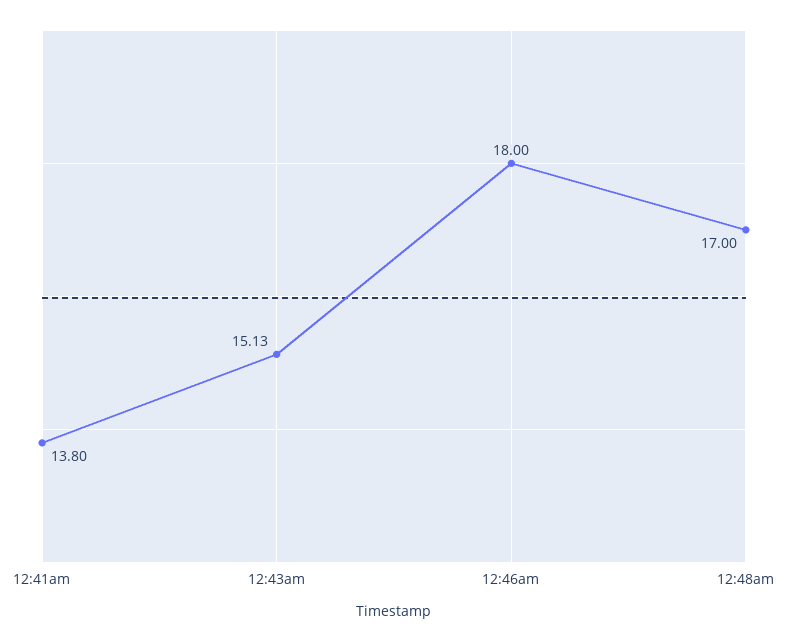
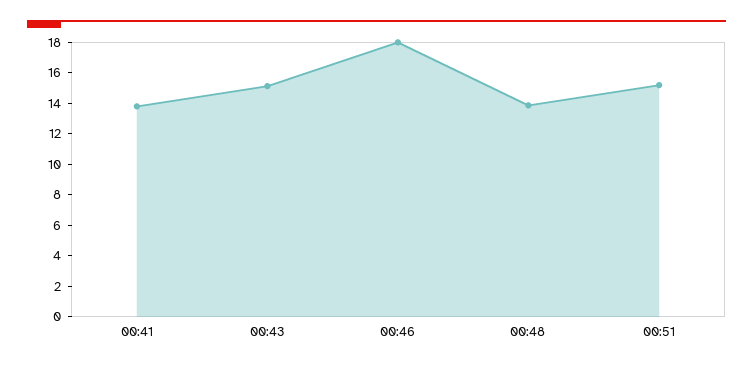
12:48am: 17 -> 14
00:51: none -> 15

